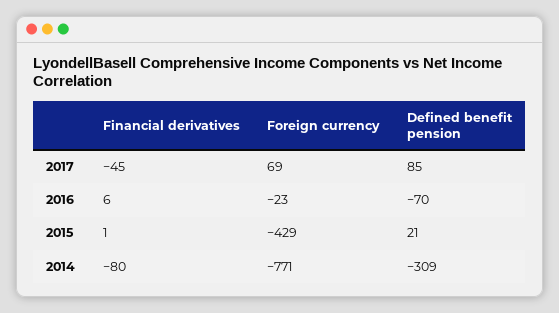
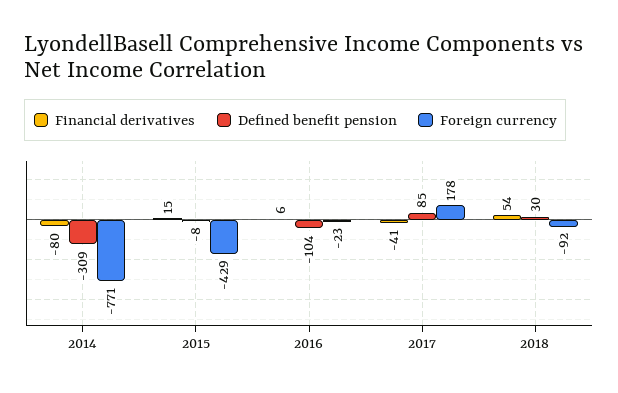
Financial derivatives, 2017: -45 -> -41
Foreign currency, 2017: 69 -> 178
Defined benefit pension, 2016: -70 -> -104
Financial derivatives, 2015: 1 -> 15
Defined benefit pension, 2015: 21 -> -8
Financial derivatives, 2018: none -> 54
Defined benefit pension, 2018: none -> 30
Foreign currency, 2018: none -> -92

